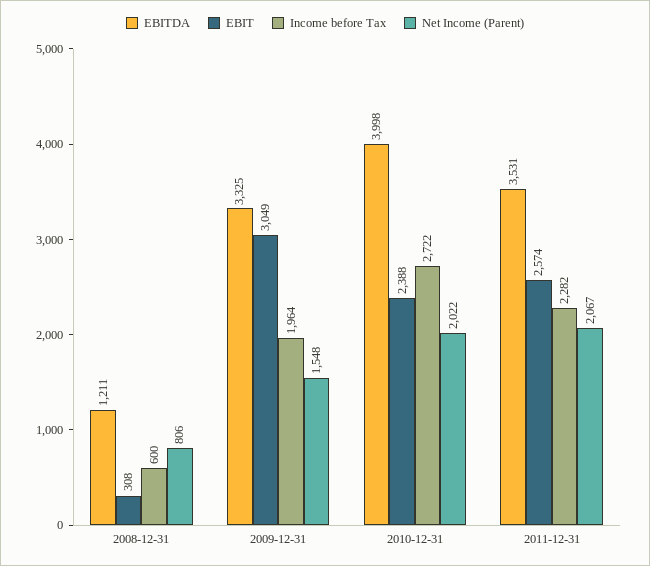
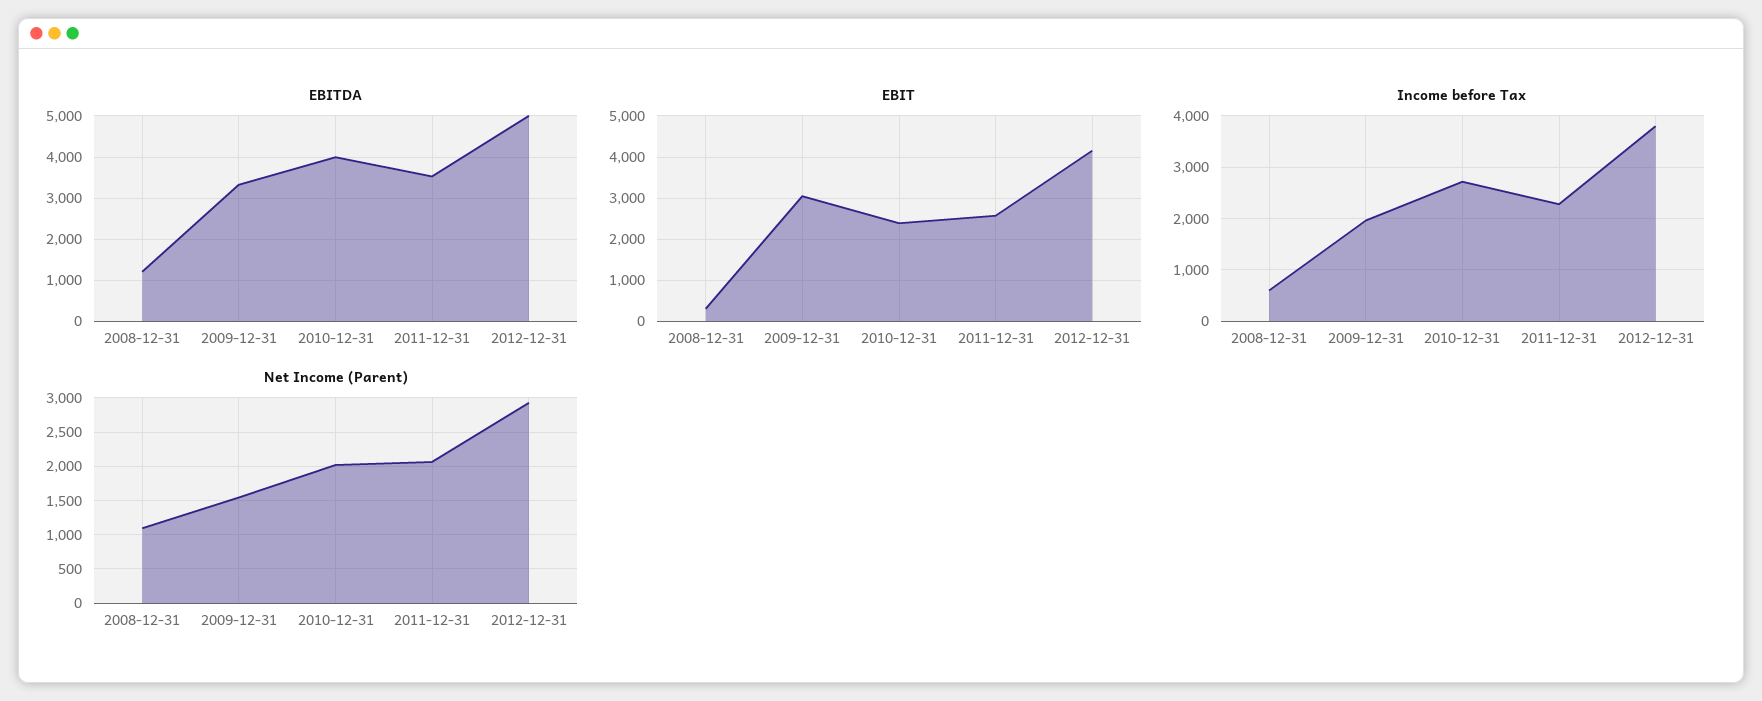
Net Income (Parent), 2008-12-31: 806 -> 1100
EBITDA, 2012-12-31: none -> 5000
EBIT, 2012-12-31: none -> 4200
Income before Tax, 2012-12-31: none -> 3800
Net Income (Parent), 2012-12-31: none -> 2900

